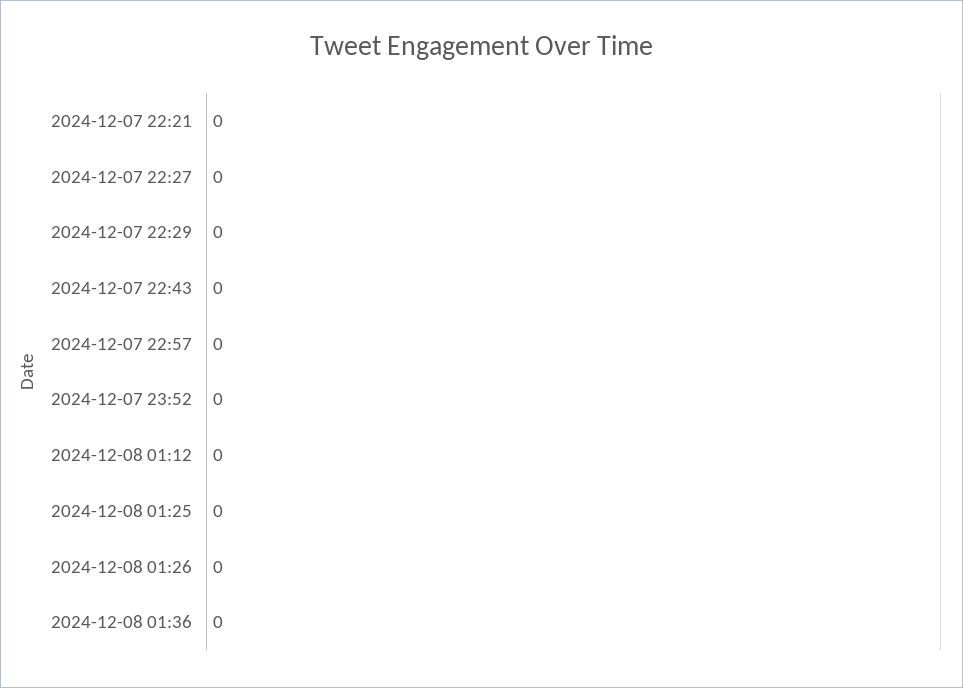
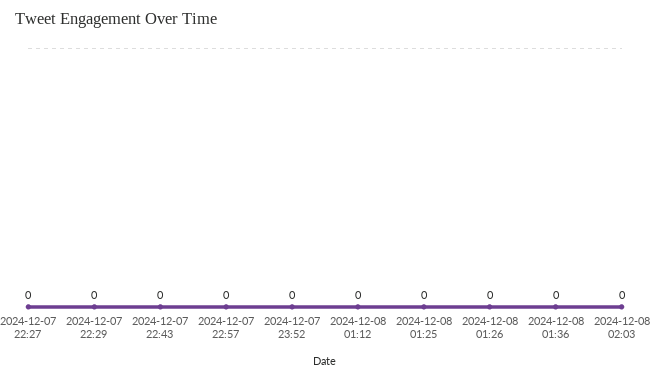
2024-12-07 22:21: 0 -> none
2024-12-08 02:03: none -> 0

